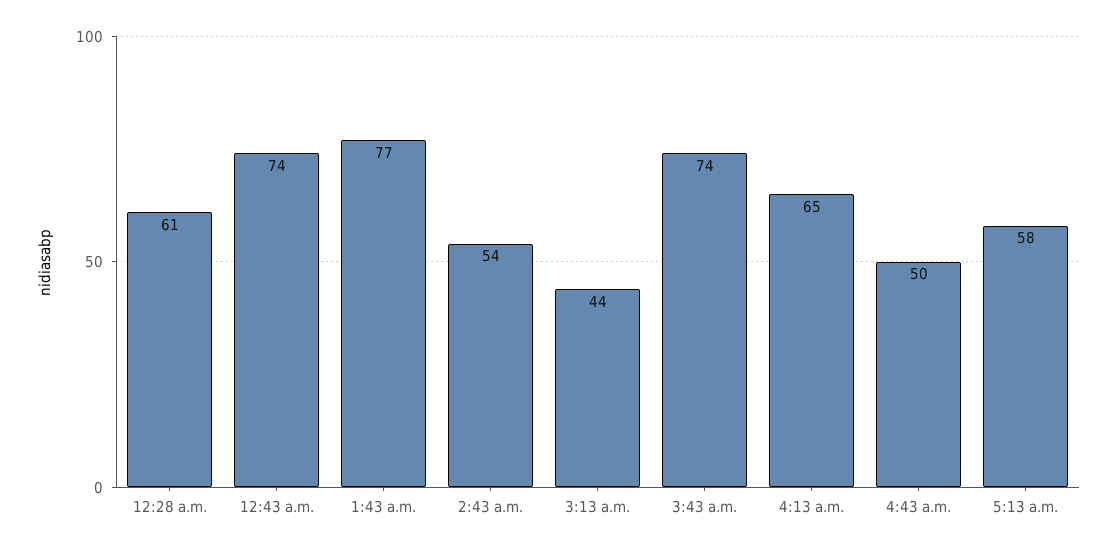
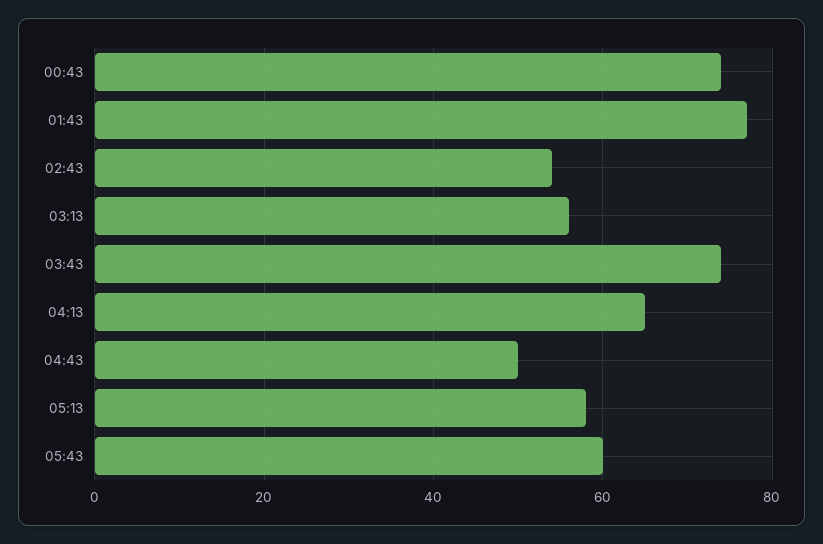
12:28 a.m.: 61 -> none
3:13 a.m.: 44 -> 55
05:43: none -> 60

